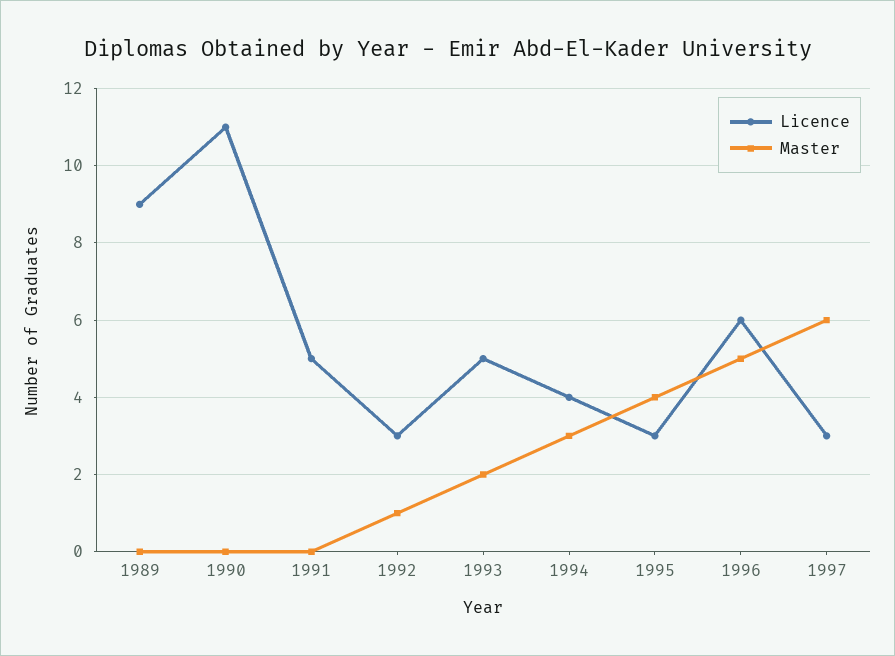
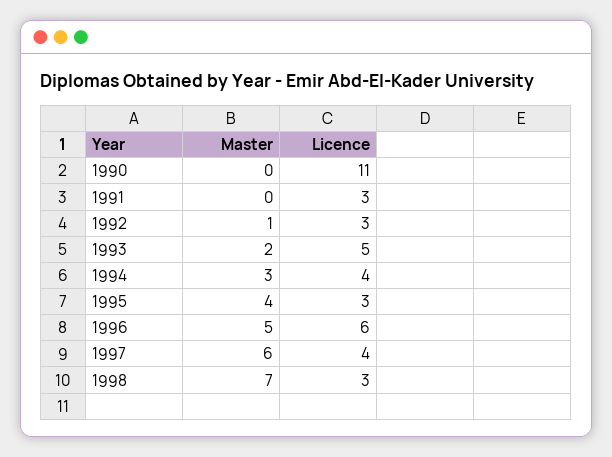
Licence, 1989: 9 -> none
Master, 1989: 0 -> none
Licence, 1991: 5 -> 3
Licence, 1997: 3 -> 4
Master, 1998: none -> 7
Licence, 1998: none -> 3

